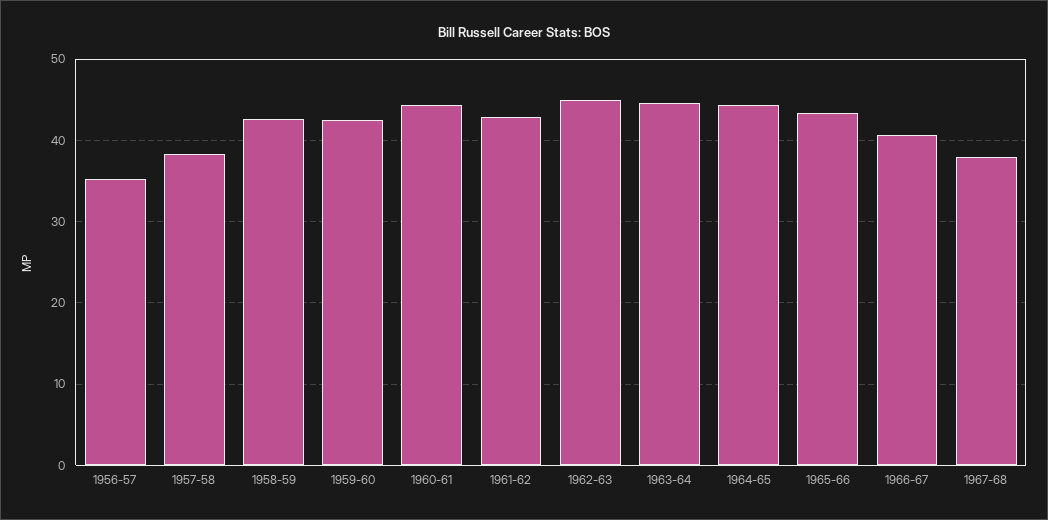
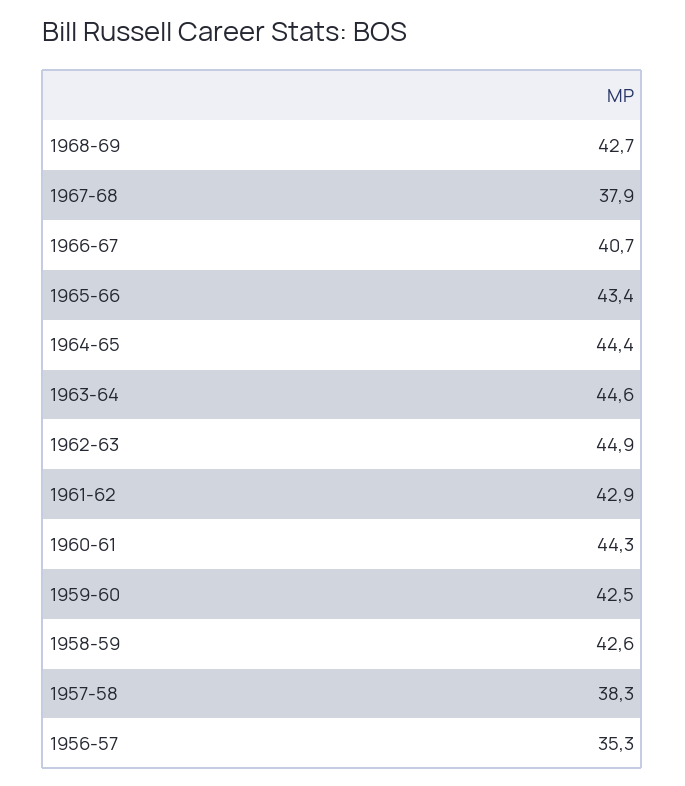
1968-69: none -> 42.7

